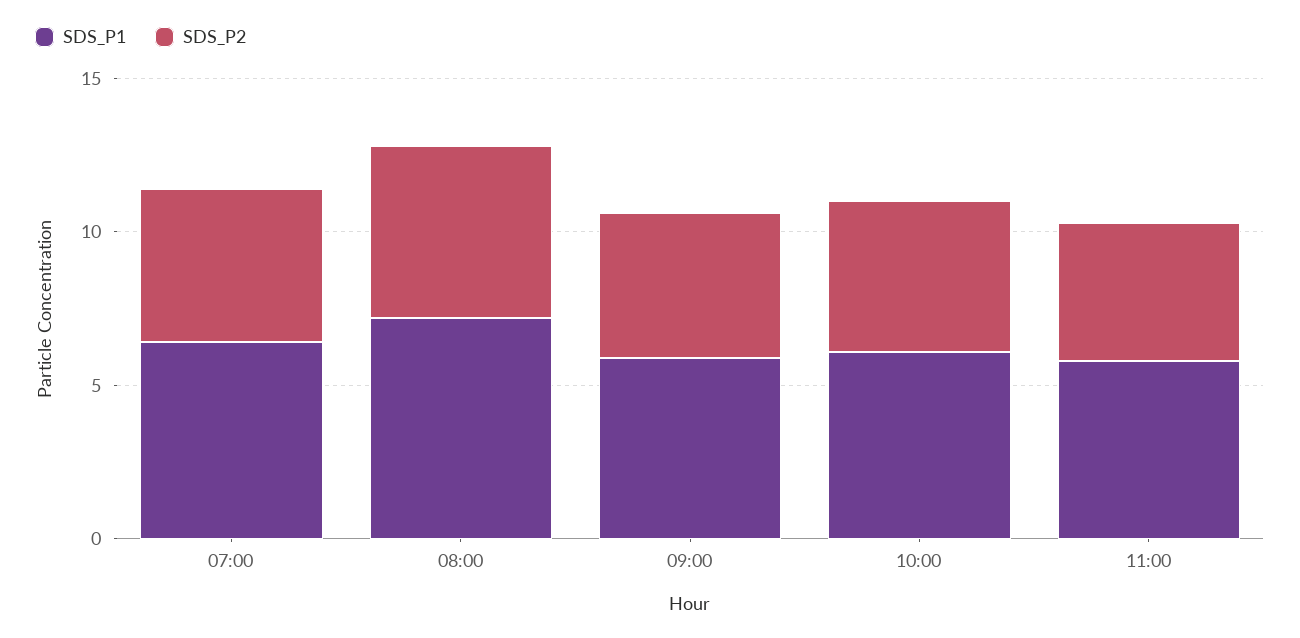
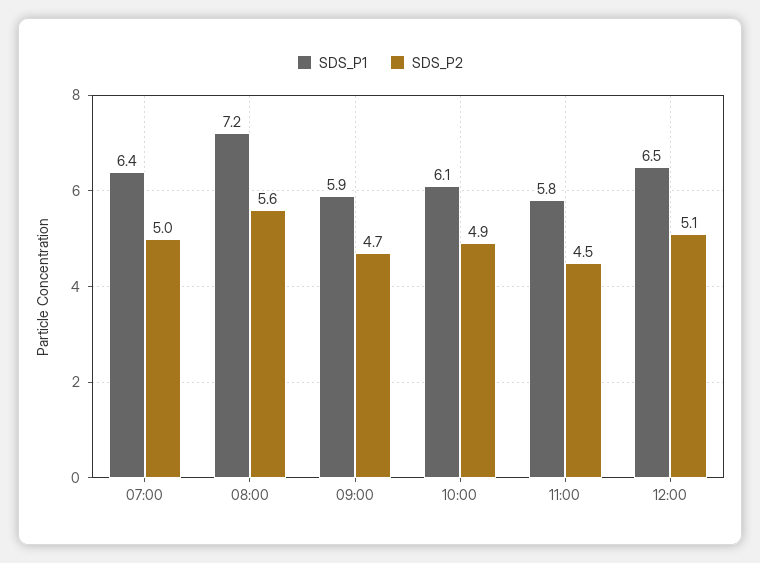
SDS_P1, 12:00: none -> 6.5
SDS_P2, 12:00: none -> 5.1

